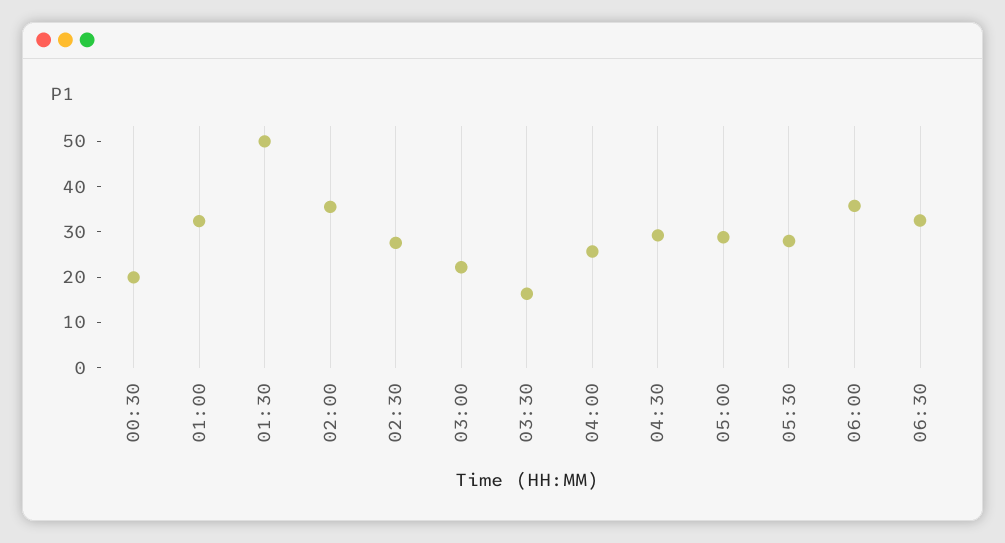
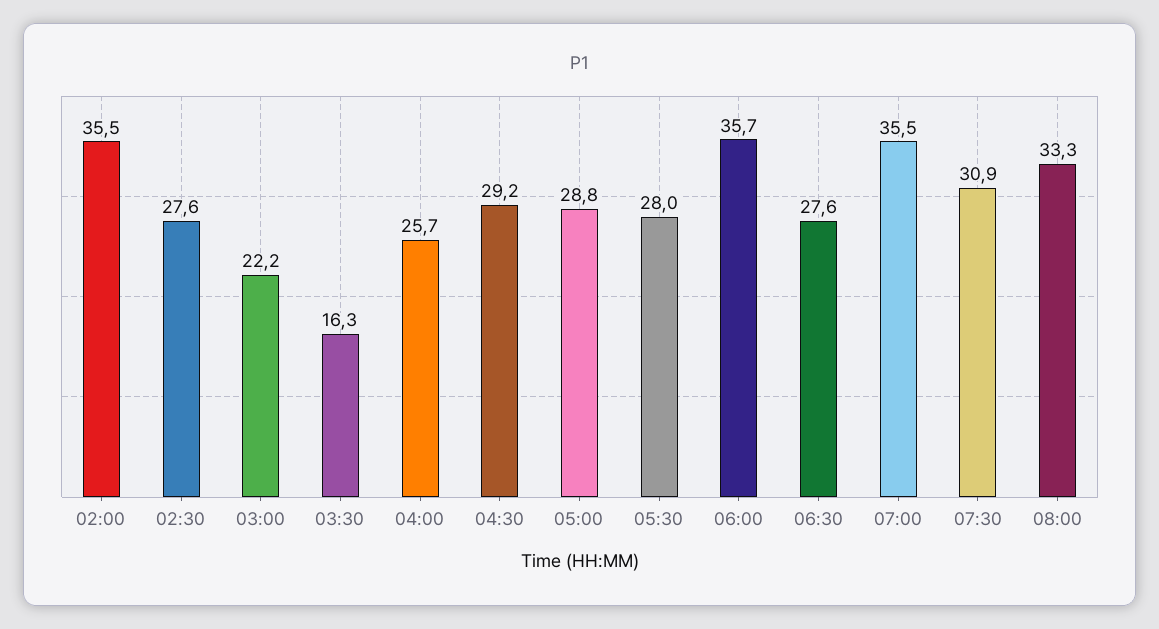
00:30: 20 -> none
01:00: 32 -> none
01:30: 50 -> none
06:30: 32 -> 27.6
07:00: none -> 35.5
07:30: none -> 30.9
08:00: none -> 33.3

